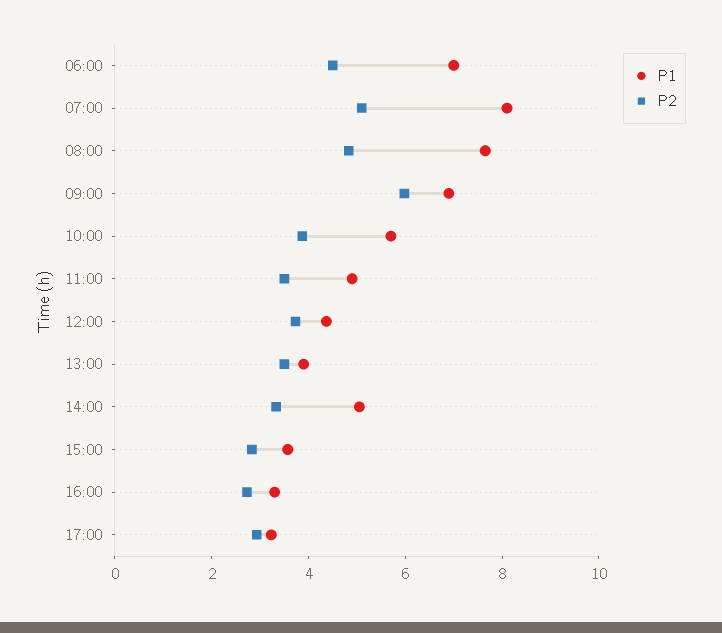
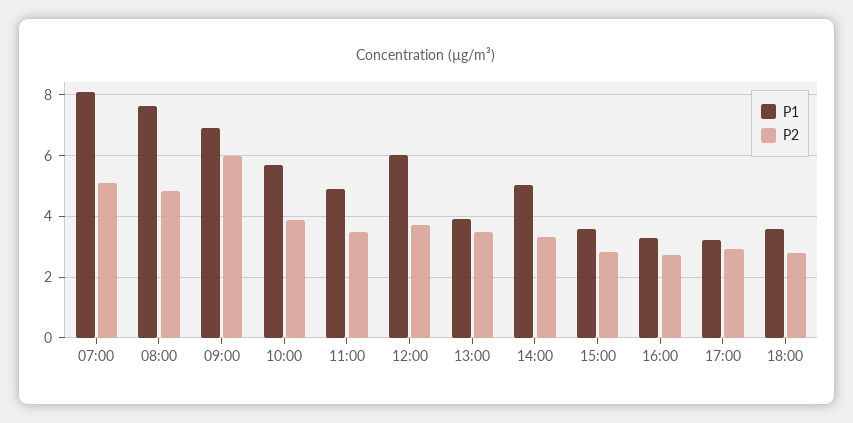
P1, 06:00: 7 -> none
P2, 06:00: 4.5 -> none
P1, 12:00: 4.5 -> 6
P1, 18:00: none -> 3.6
P2, 18:00: none -> 2.8

